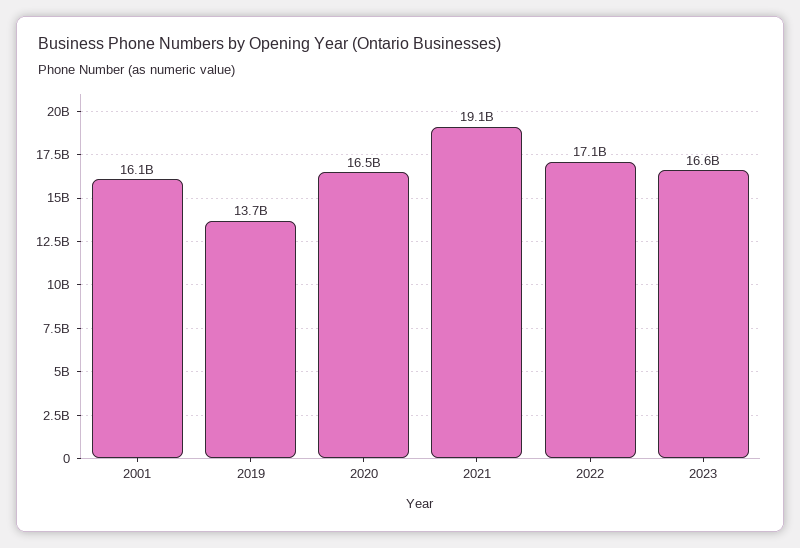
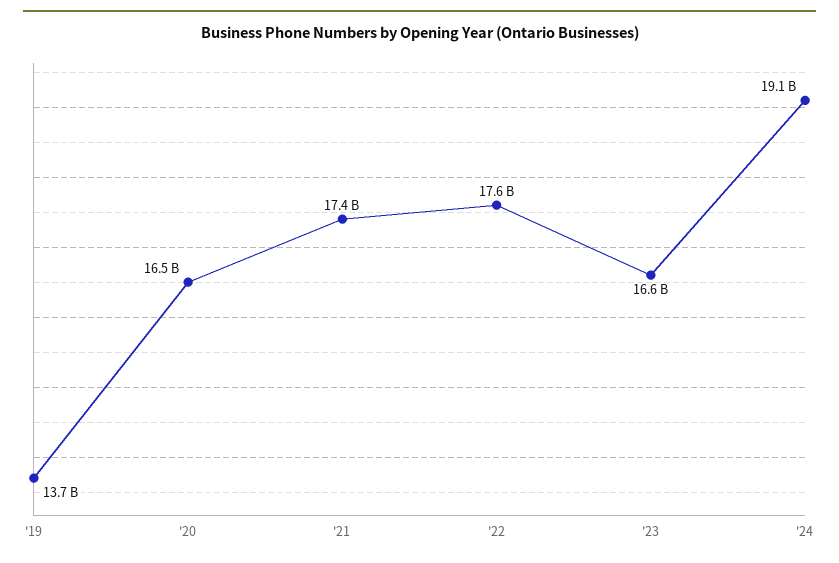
2001: 16100000000 -> none
2021: 19100000000 -> 17400000000
2022: 17100000000 -> 17600000000
'24: none -> 19100000000

